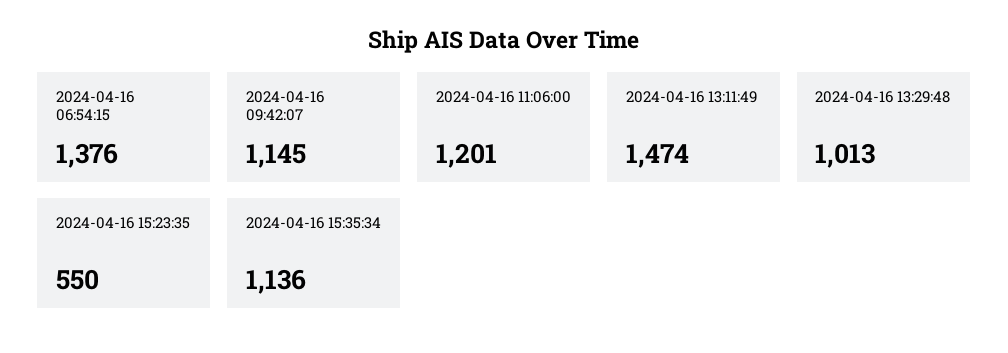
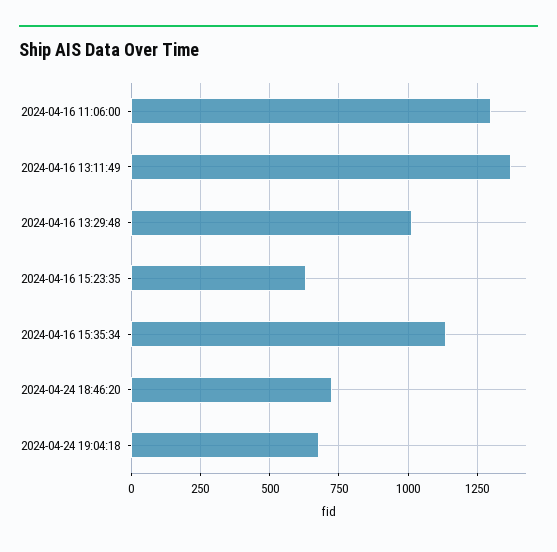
2024-04-16 06:54:15: 1376 -> none
2024-04-16 09:42:07: 1145 -> none
2024-04-16 11:06:00: 1201 -> 1300
2024-04-16 13:11:49: 1474 -> 1375
2024-04-16 15:23:35: 550 -> 625
2024-04-24 18:46:20: none -> 725
2024-04-24 19:04:18: none -> 675

